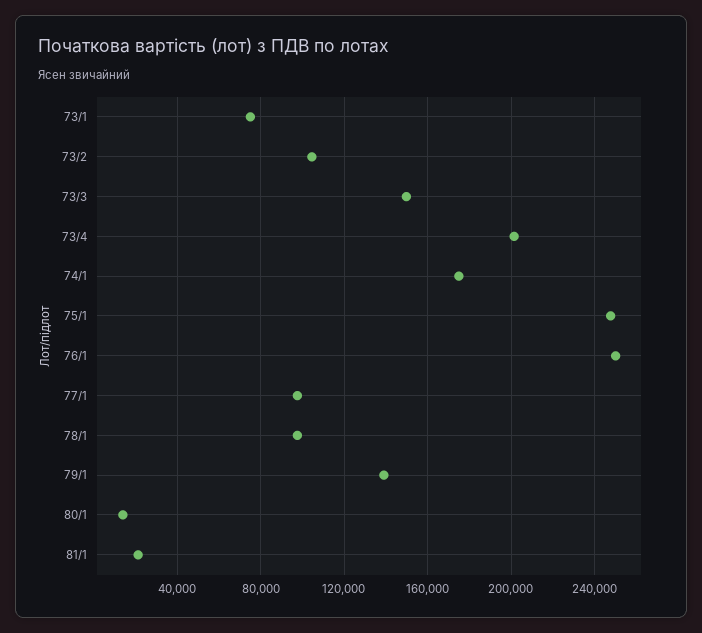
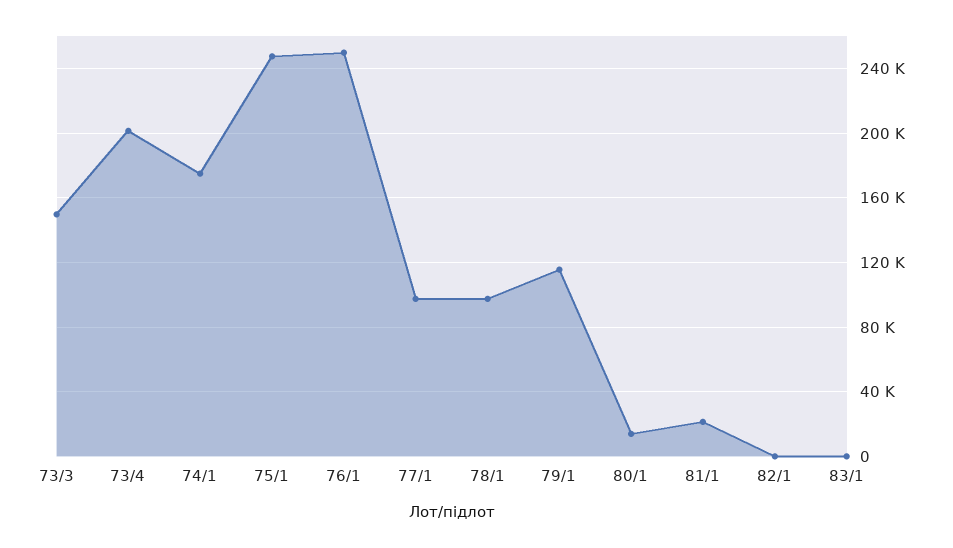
73/1: 75000 -> none
73/2: 105000 -> none
79/1: 140000 -> 115000
82/1: none -> 0
83/1: none -> 0

